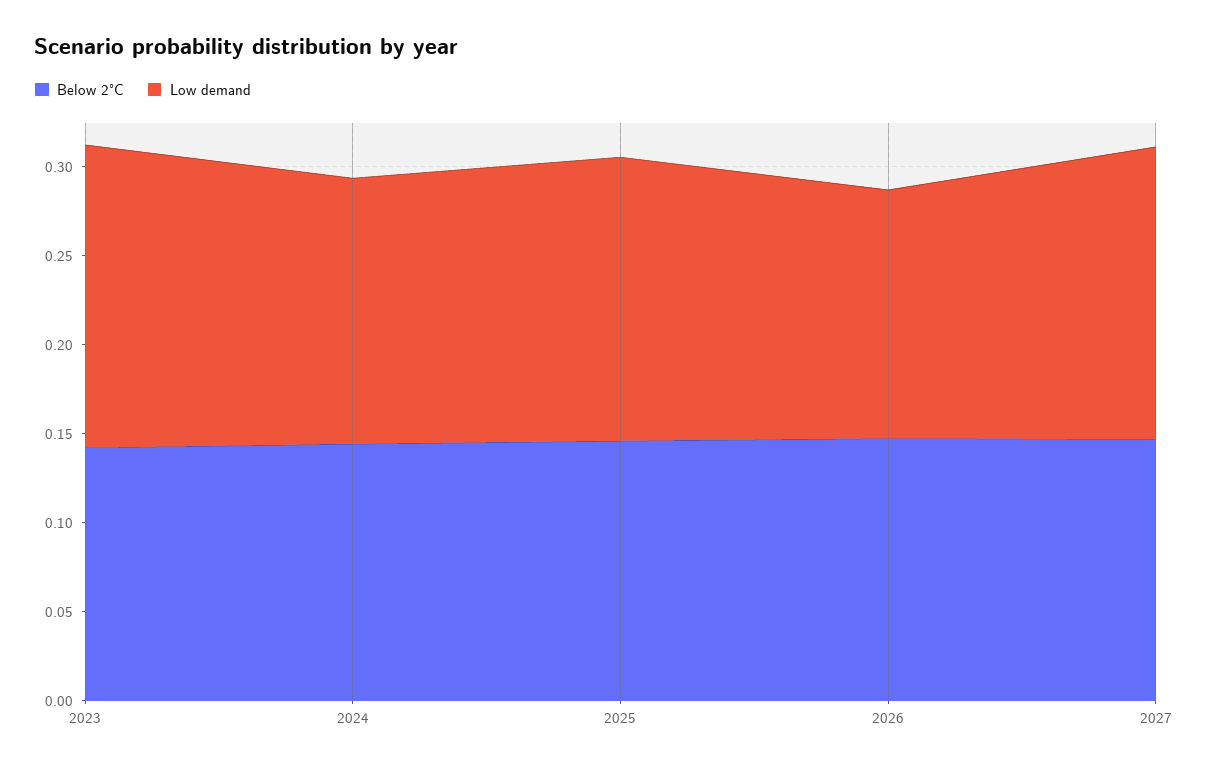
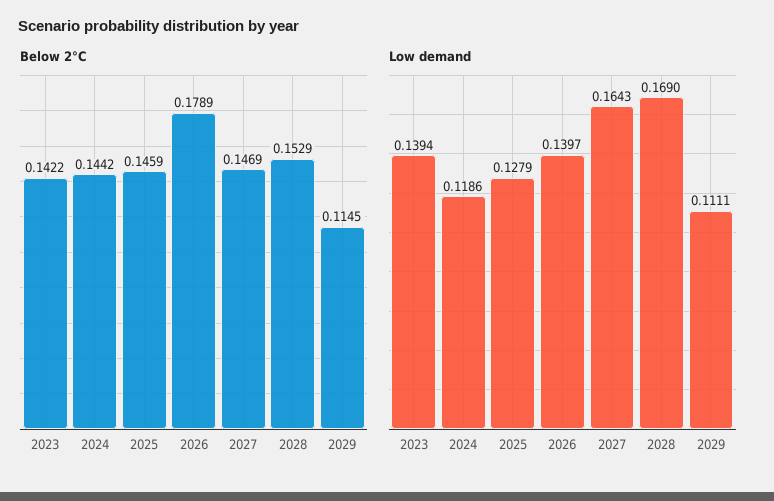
Low demand, 2023: 0.17 -> 0.1394
Low demand, 2024: 0.15 -> 0.1186
Low demand, 2025: 0.16 -> 0.1279
Below 2°C, 2026: 0.15 -> 0.1789
Below 2°C, 2028: none -> 0.1529
Below 2°C, 2029: none -> 0.1145
Low demand, 2028: none -> 0.169
Low demand, 2029: none -> 0.1111

